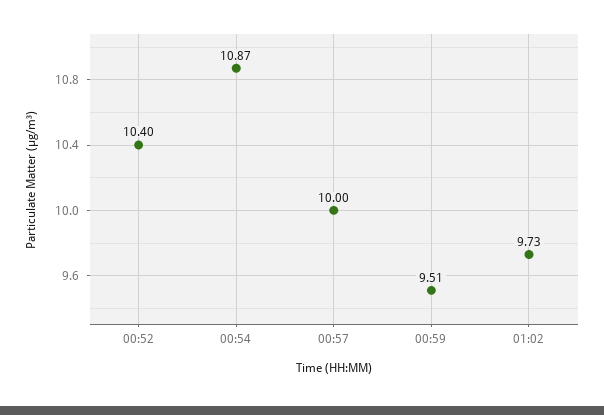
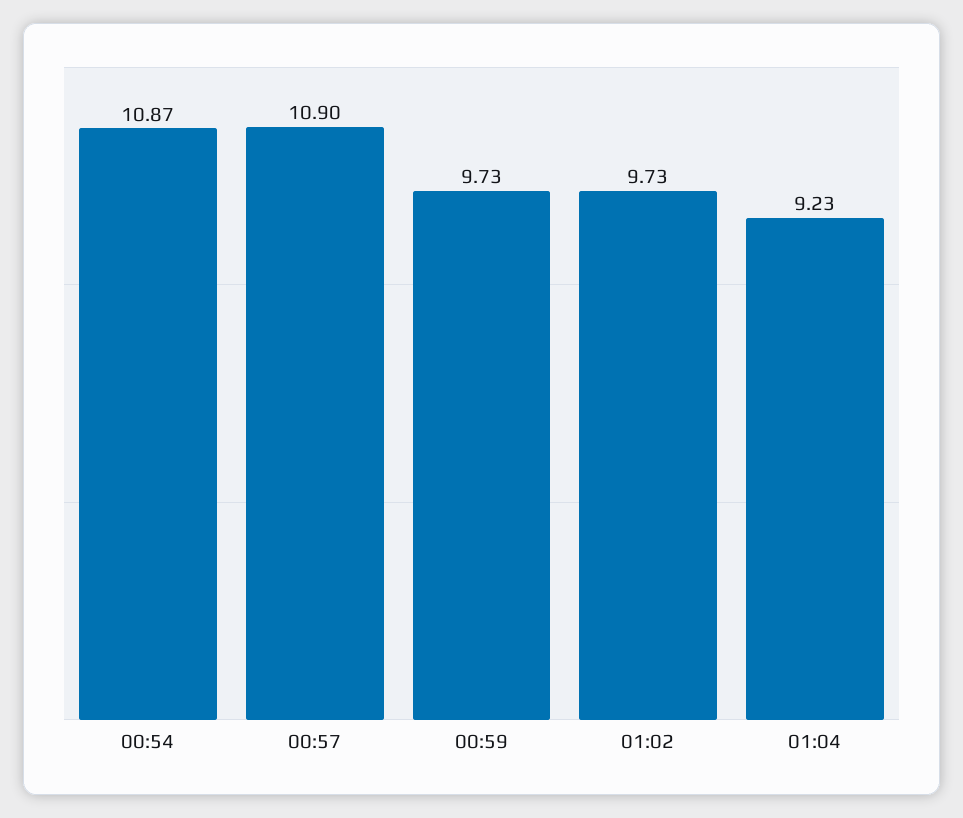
00:52: 10.4 -> none
00:57: 10 -> 10.9
00:59: 9.51 -> 9.73
01:04: none -> 9.23

